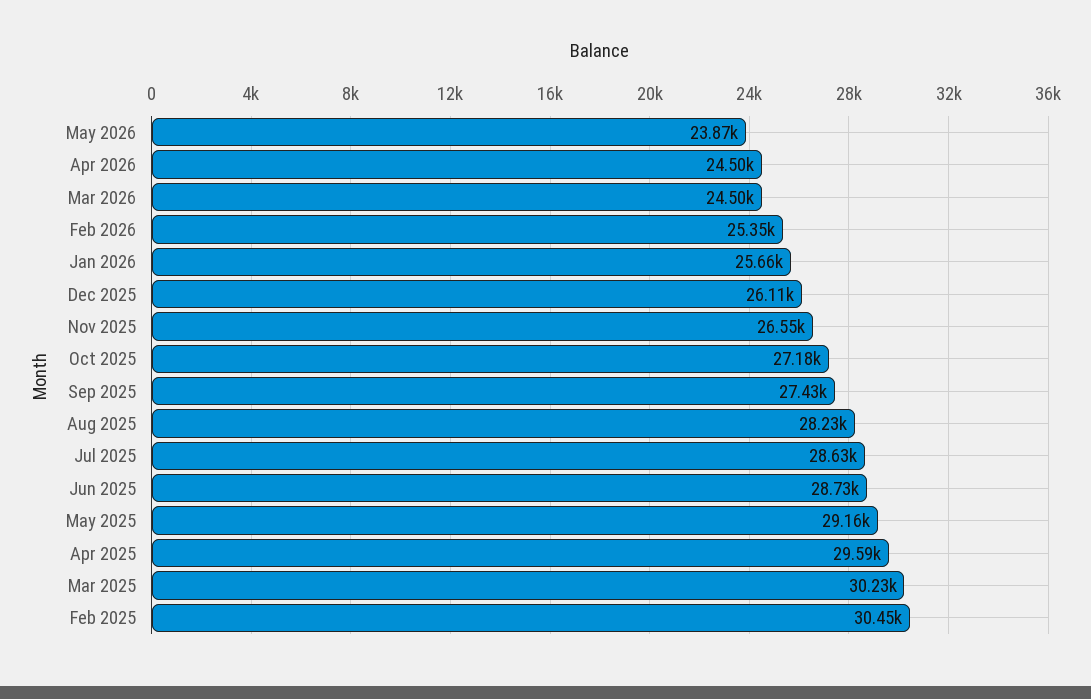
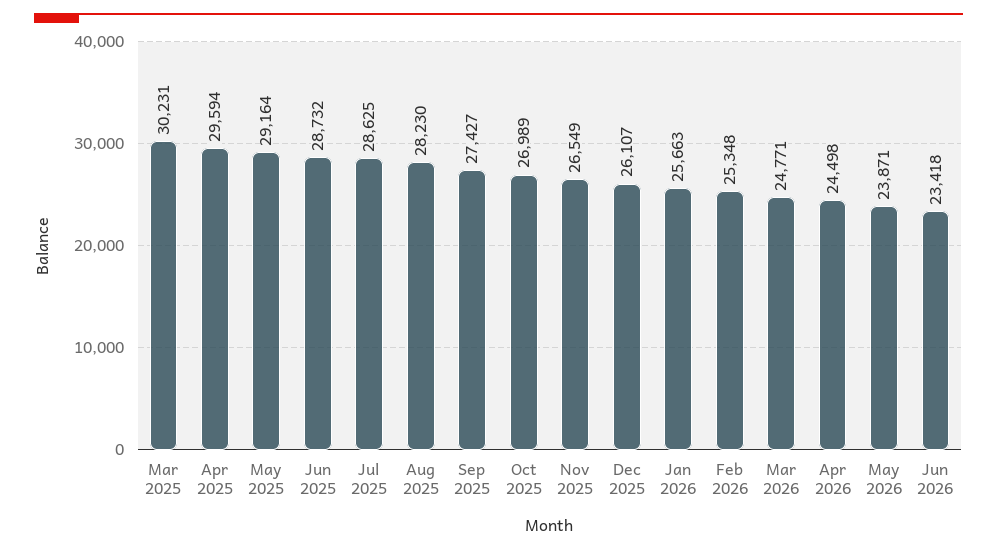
Mar 2026: 24500 -> 24771
Oct 2025: 27180 -> 26989
Feb 2025: 30450 -> none
Jun 2026: none -> 23418

